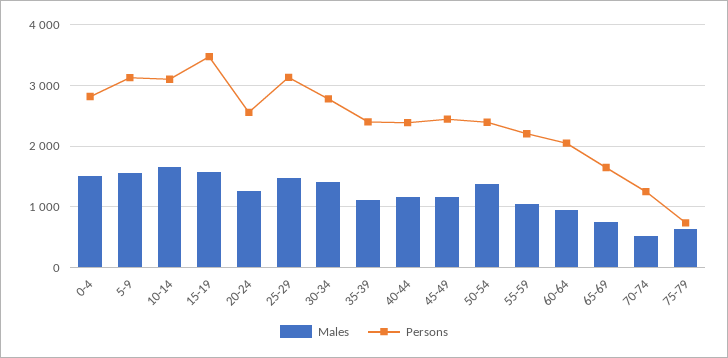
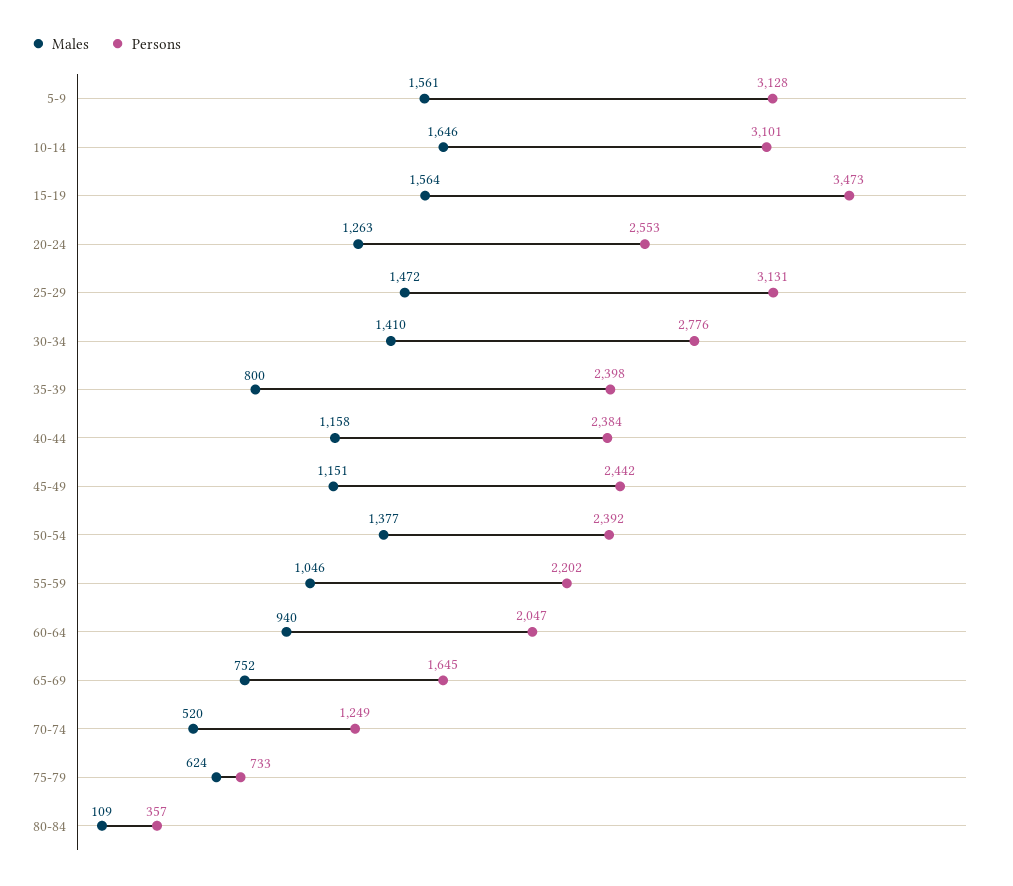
Males, 0-4: 1500 -> none
Persons, 0-4: 2800 -> none
Males, 35-39: 1100 -> 800
Males, 80-84: none -> 109
Persons, 80-84: none -> 357

